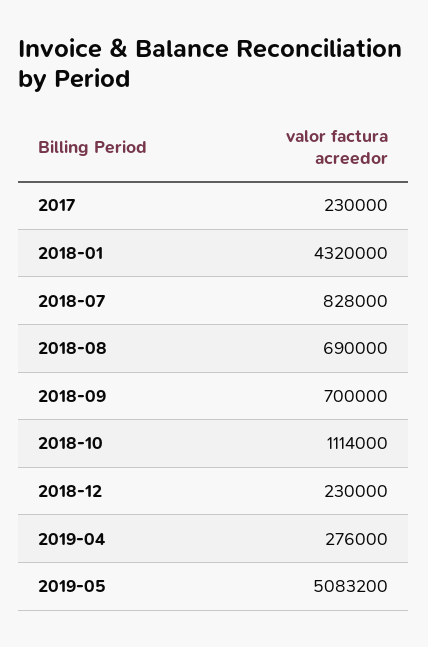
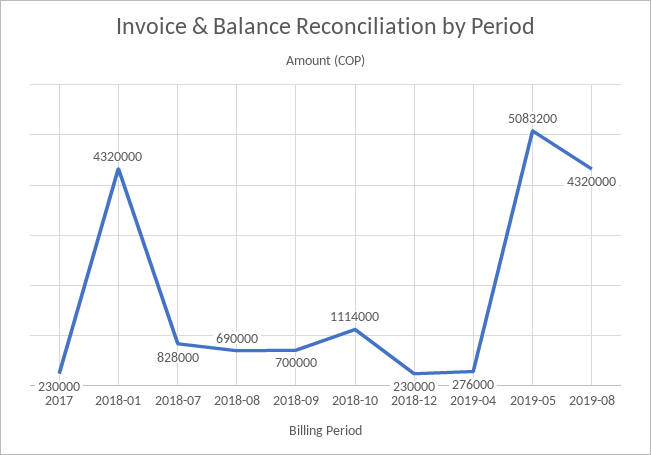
2019-08: none -> 4320000

